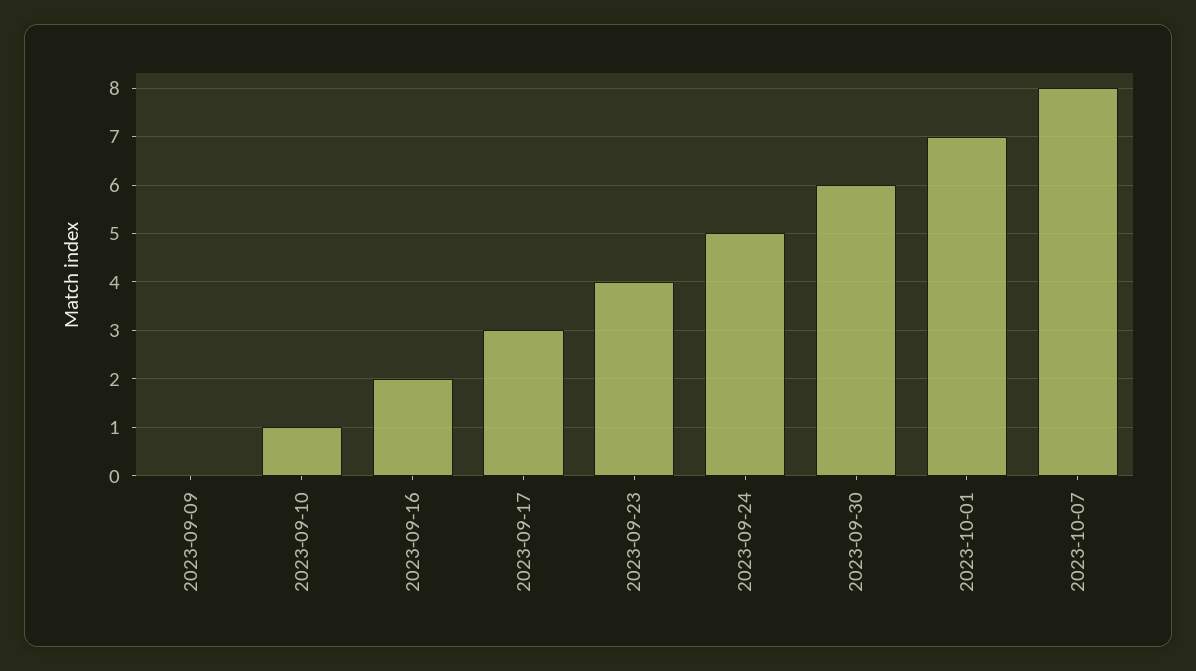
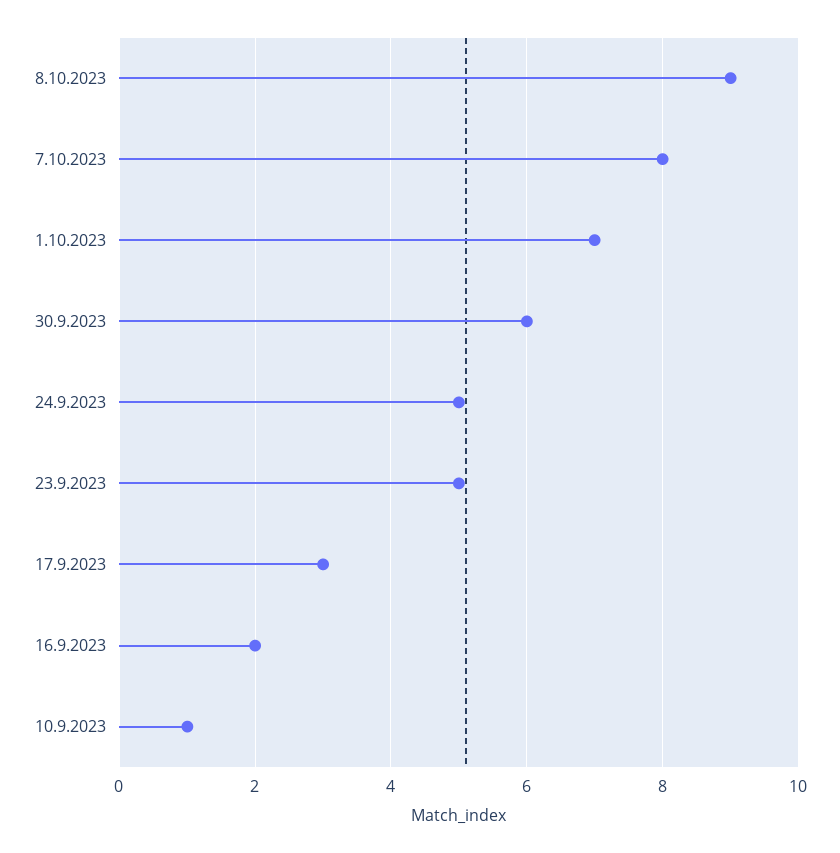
2023-09-09: 0 -> none
2023-09-23: 4 -> 5
8.10.2023: none -> 9

